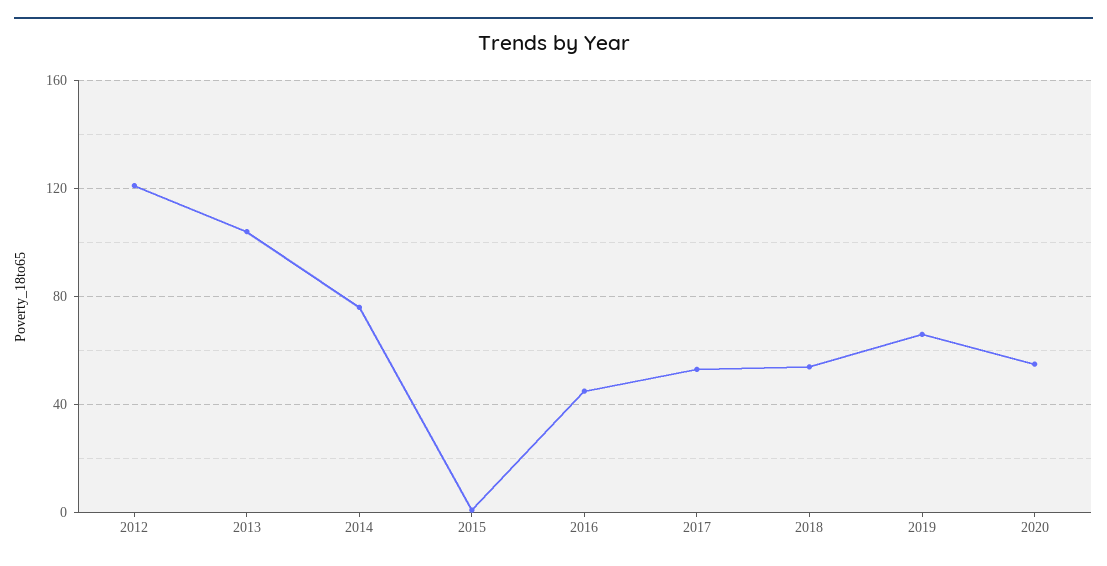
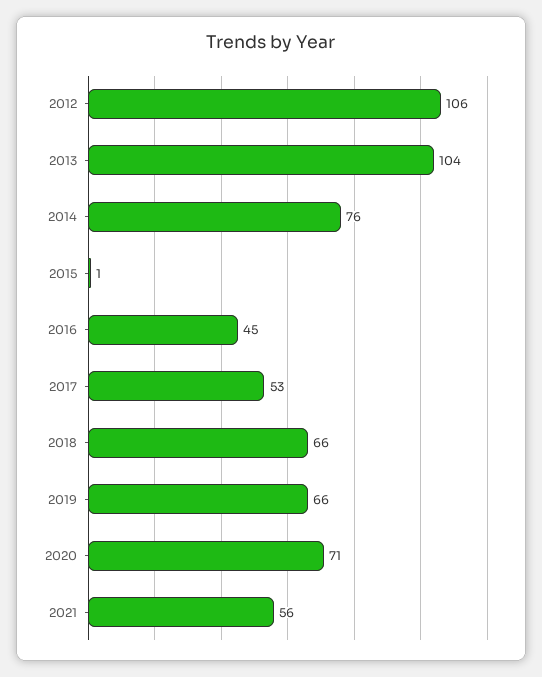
2012: 120 -> 106
2018: 55 -> 66
2020: 55 -> 71
2021: none -> 56

